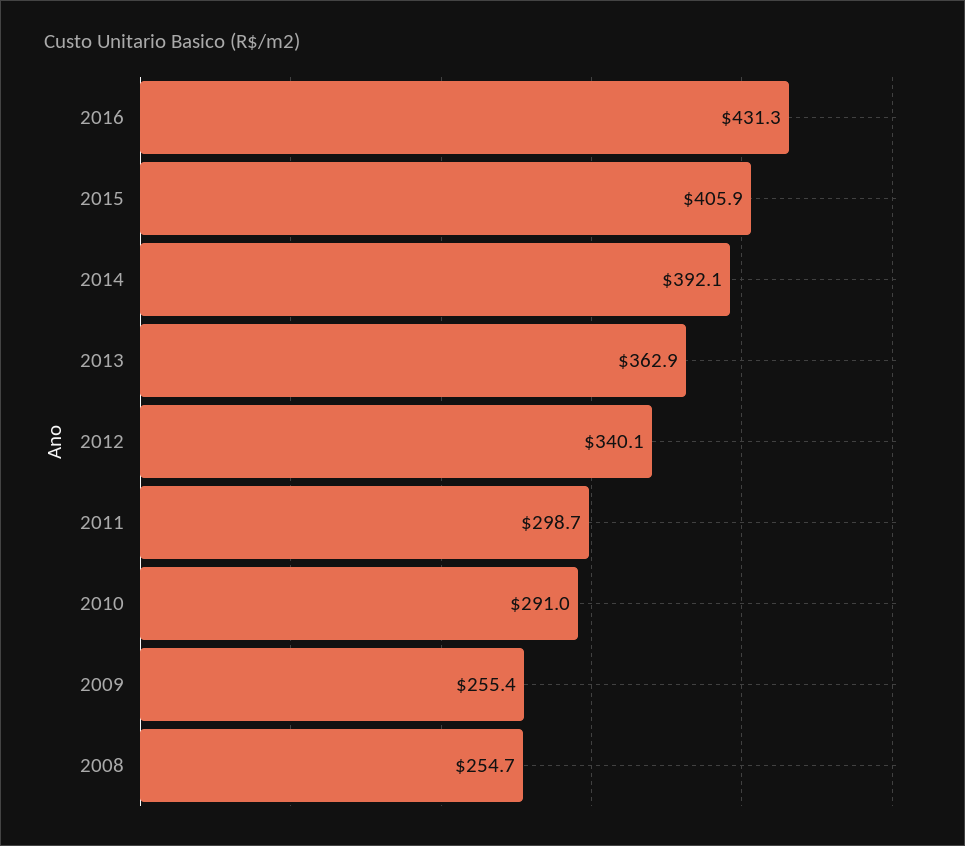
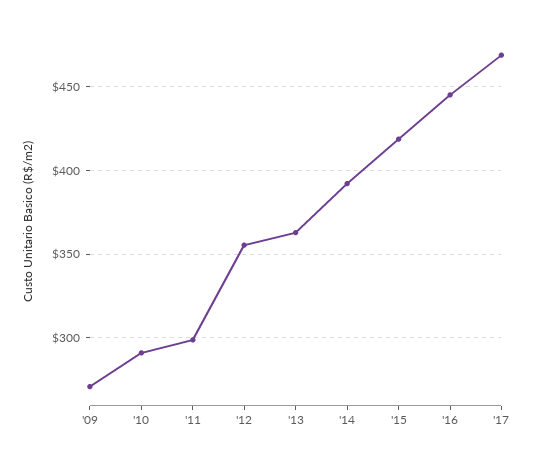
2016: 431.3 -> 445
2015: 405.9 -> 420
2012: 340.1 -> 355
2009: 255.4 -> 270
2008: 254.7 -> none
'17: none -> 470

